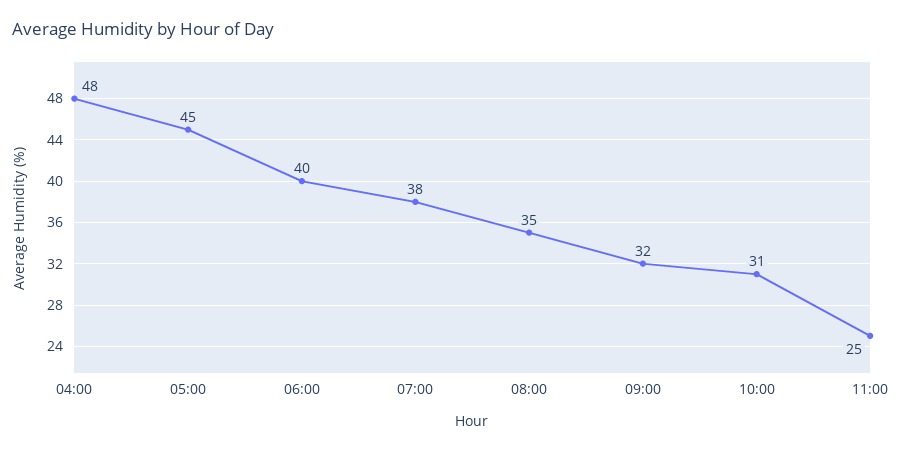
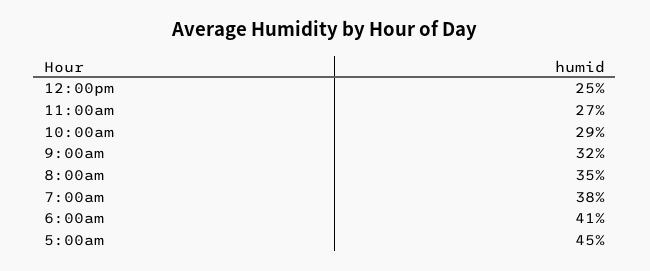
04:00: 48 -> none
06:00: 40 -> 41
10:00: 31 -> 29
11:00: 25 -> 27
12:00pm: none -> 25

